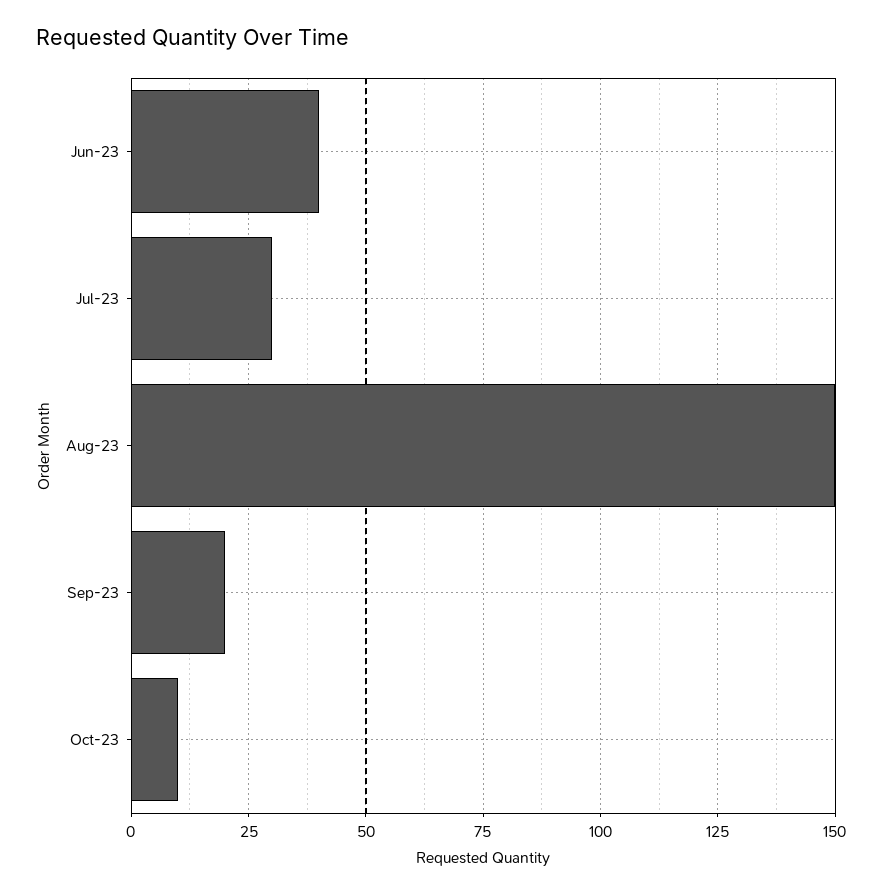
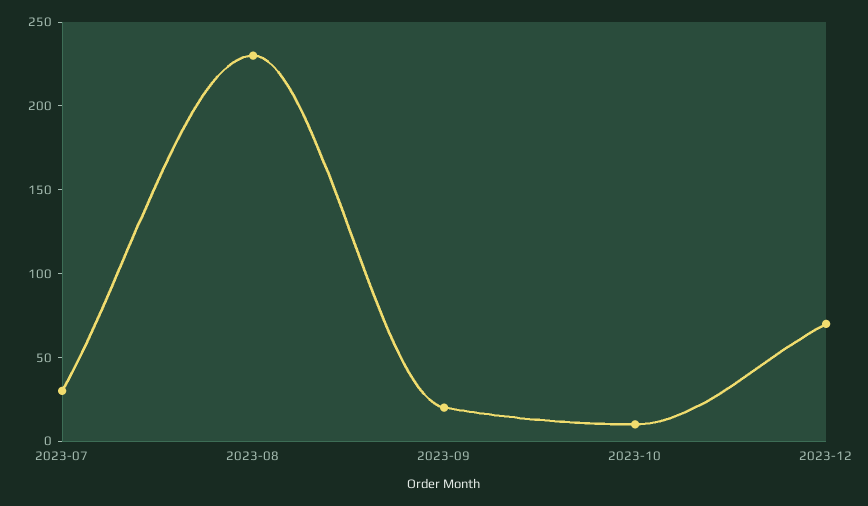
Jun-23: 40 -> none
Aug-23: 150 -> 230
2023-12: none -> 70

